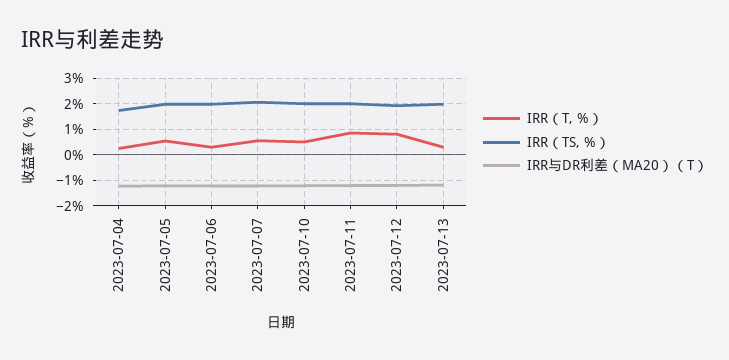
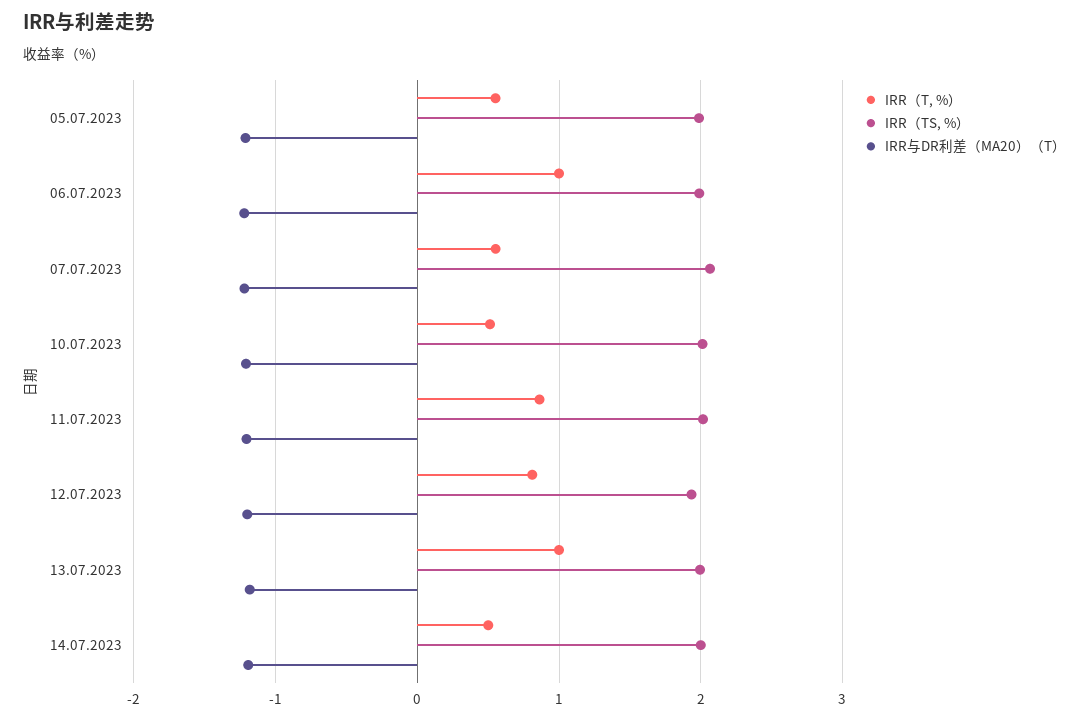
IRR（T, %）, 2023-07-04: 0.25 -> none
IRR（TS, %）, 2023-07-04: 1.75 -> none
IRR与DR利差（MA20）（T）, 2023-07-04: -1.25 -> none
IRR（T, %）, 2023-07-06: 0.25 -> 1
IRR（T, %）, 2023-07-13: 0.25 -> 1
IRR（T, %）, 14.07.2023: none -> 0.5
IRR（TS, %）, 14.07.2023: none -> 2
IRR与DR利差（MA20）（T）, 14.07.2023: none -> -1.2

